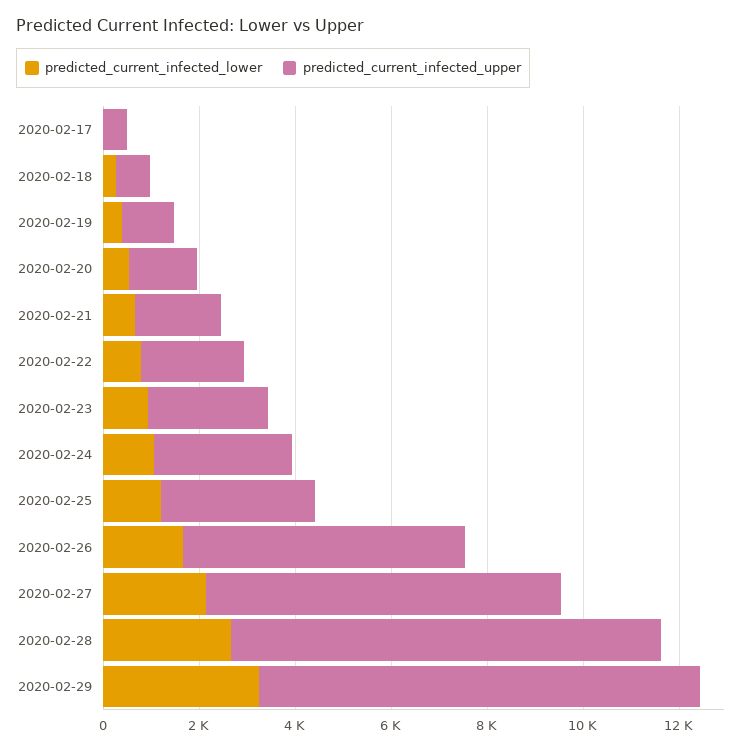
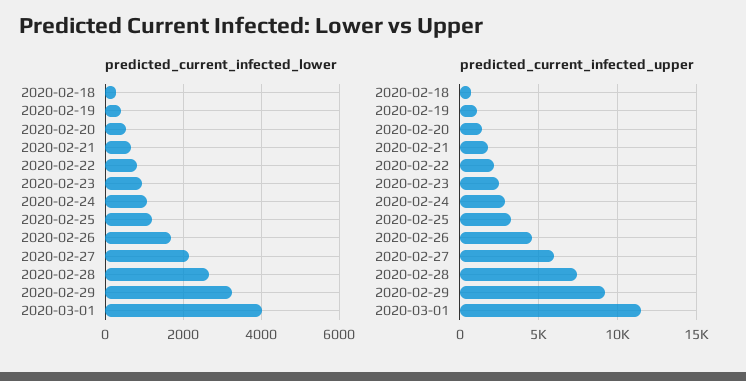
predicted_current_infected_lower, 2020-02-17: 0 -> none
predicted_current_infected_upper, 2020-02-17: 500 -> none
predicted_current_infected_upper, 2020-02-26: 6000 -> 4500
predicted_current_infected_upper, 2020-02-27: 7500 -> 6000
predicted_current_infected_upper, 2020-02-28: 9000 -> 7500
predicted_current_infected_lower, 2020-03-01: none -> 4000
predicted_current_infected_upper, 2020-03-01: none -> 11500

